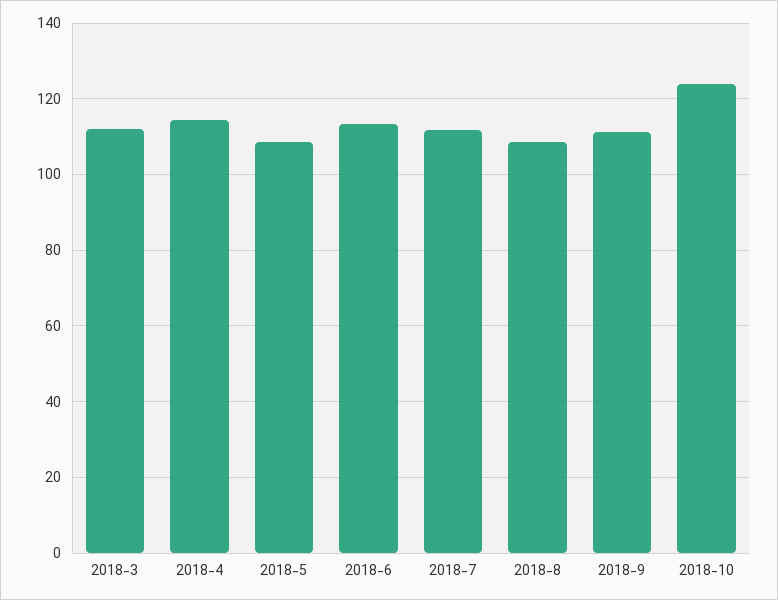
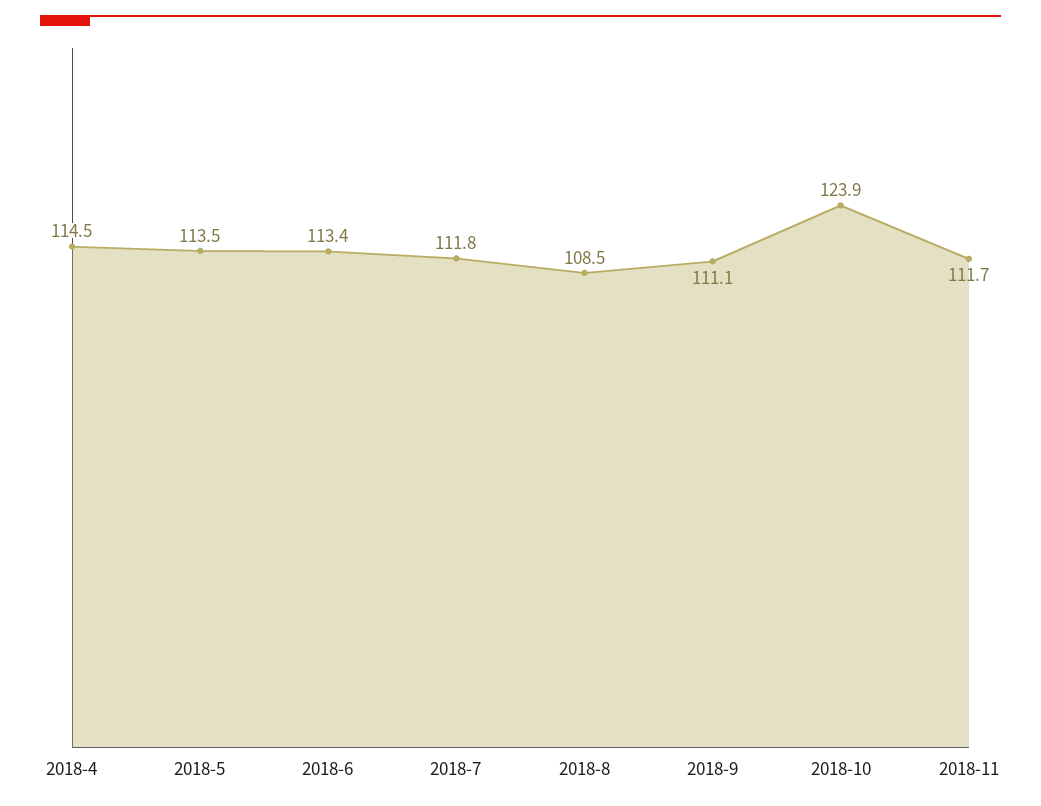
2018-3: 112 -> none
2018-5: 108 -> 113.5
2018-11: none -> 111.7

